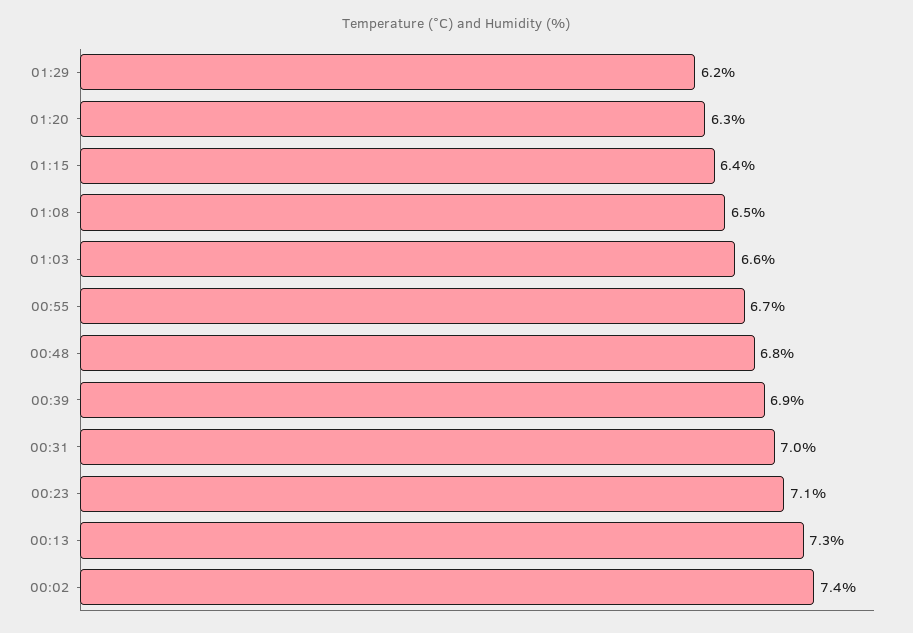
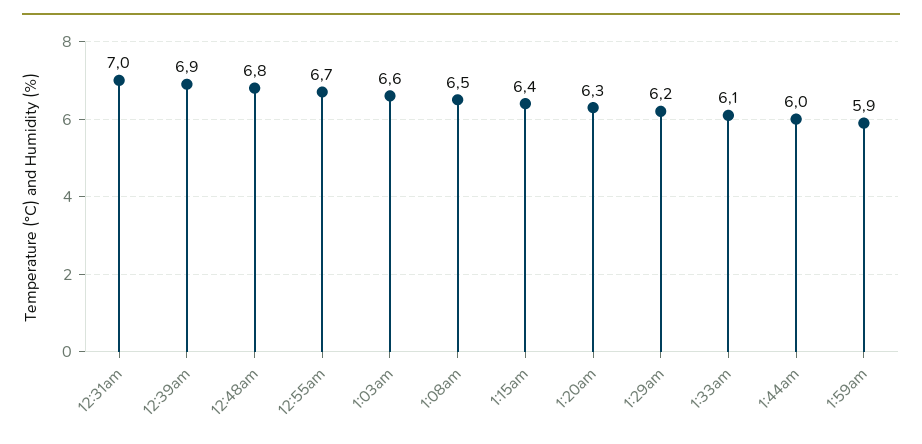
00:23: 7.1 -> none
00:13: 7.3 -> none
00:02: 7.4 -> none
1:33am: none -> 6.1
1:44am: none -> 6
1:59am: none -> 5.9

